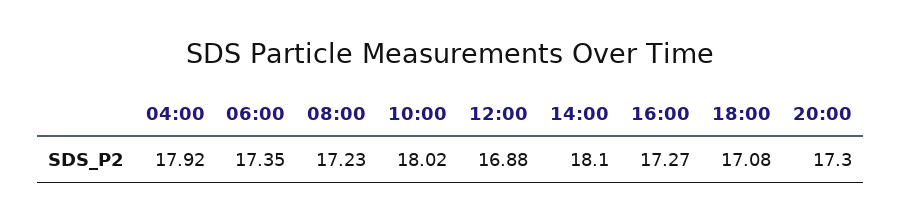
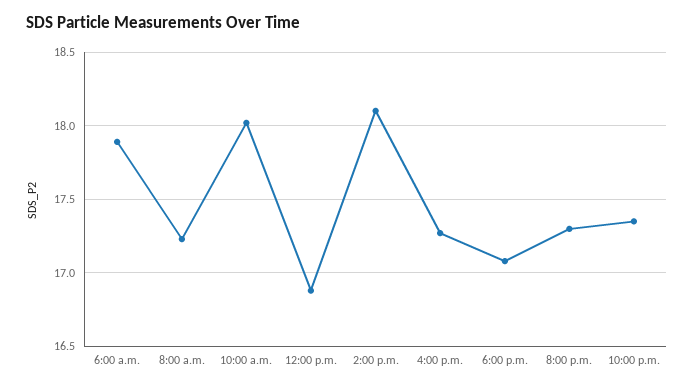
04:00: 17.92 -> none
06:00: 17.35 -> 17.9
10:00 p.m.: none -> 17.35

